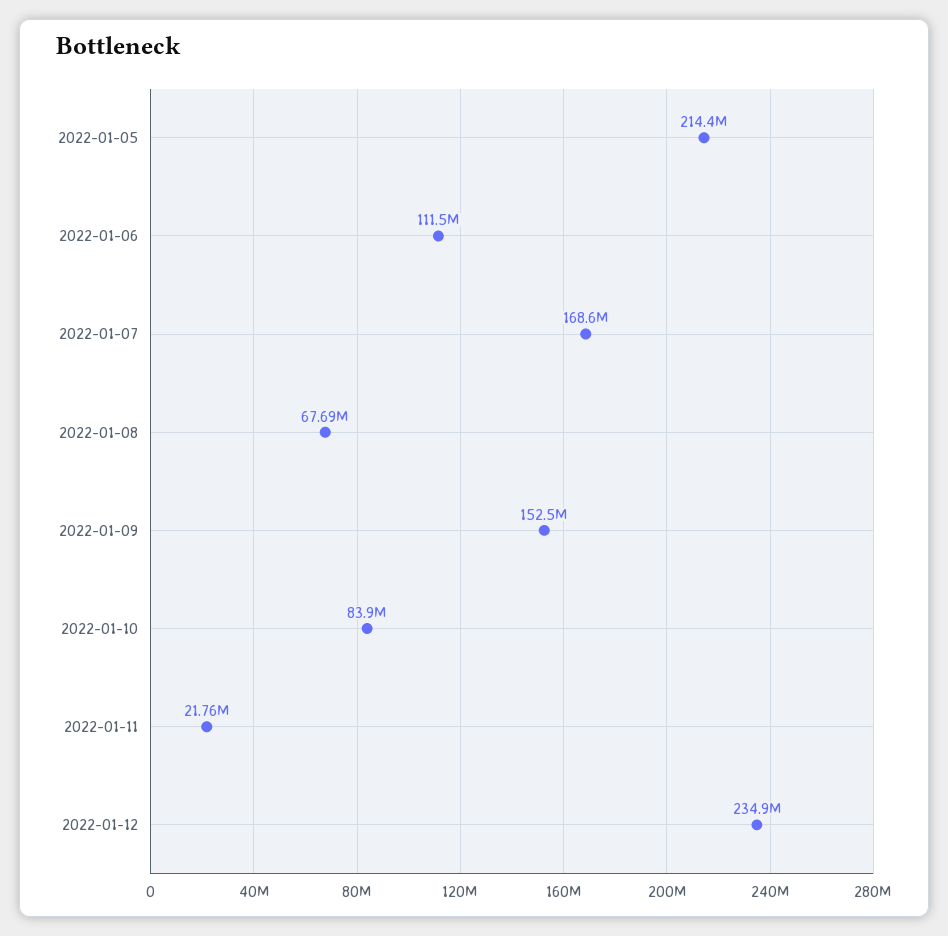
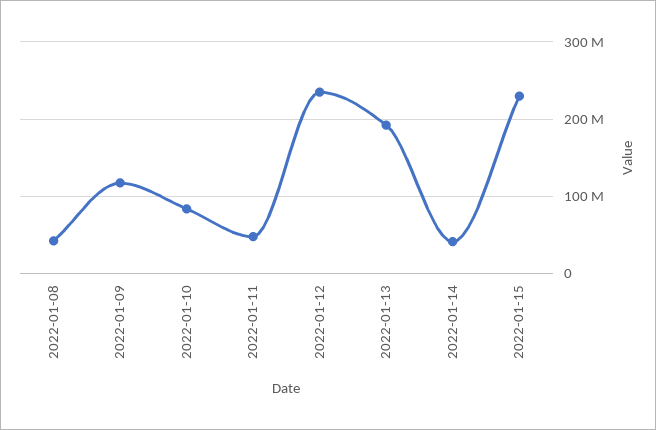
2022-01-05: 214400000 -> none
2022-01-06: 111500000 -> none
2022-01-07: 168600000 -> none
2022-01-08: 67690000 -> 40000000
2022-01-09: 152500000 -> 120000000
2022-01-11: 21760000 -> 50000000
2022-01-13: none -> 190000000
2022-01-14: none -> 40000000
2022-01-15: none -> 230000000

